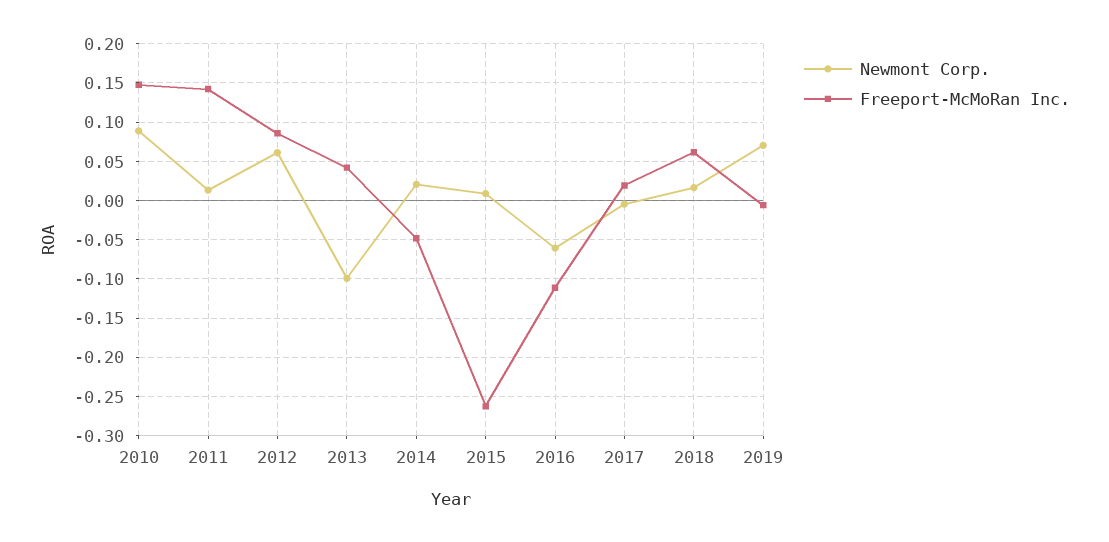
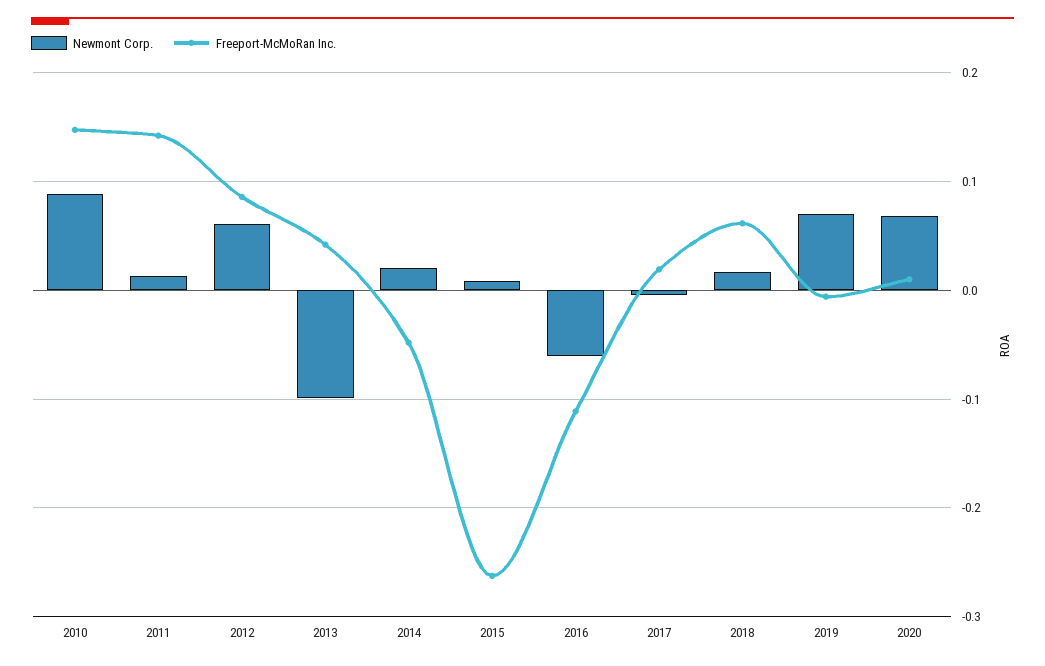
Newmont Corp., 2020: none -> 0.07
Freeport-McMoRan Inc., 2020: none -> 0.01

